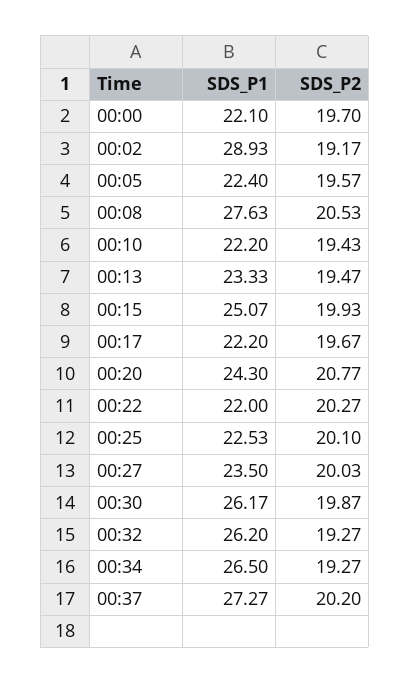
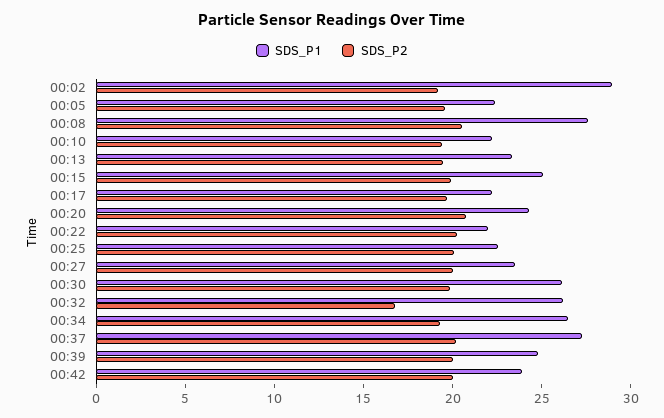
SDS_P1, 00:00: 22.1 -> none
SDS_P2, 00:00: 19.7 -> none
SDS_P2, 00:32: 19.27 -> 17
SDS_P1, 00:39: none -> 25
SDS_P2, 00:39: none -> 20
SDS_P1, 00:42: none -> 24
SDS_P2, 00:42: none -> 20

